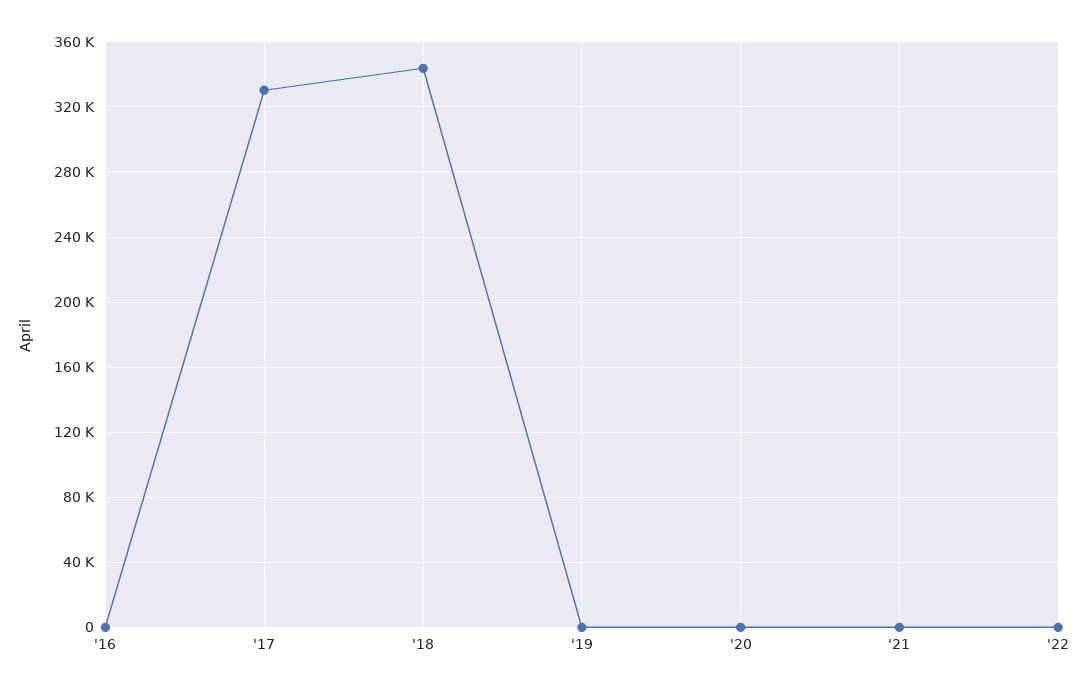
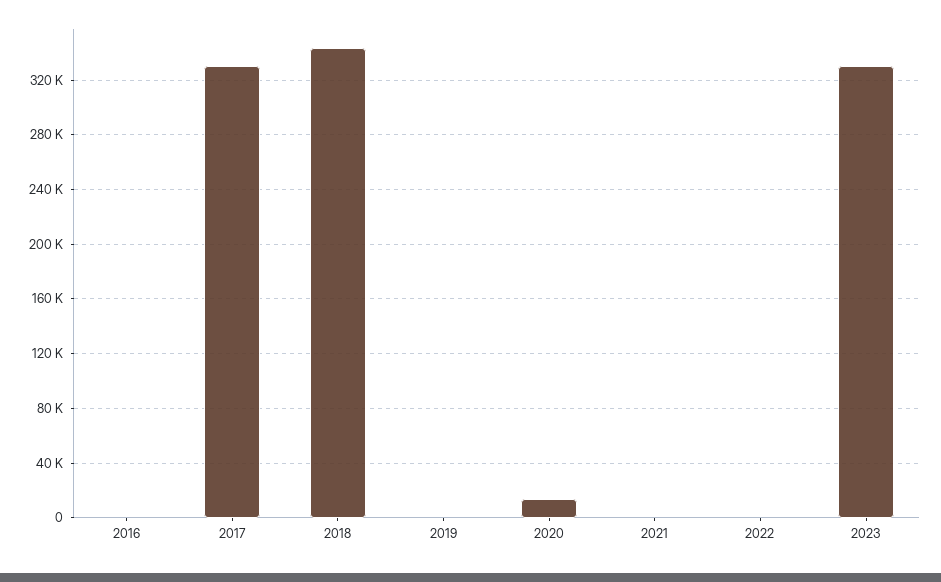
'20: 0 -> 15000
2023: none -> 330000

